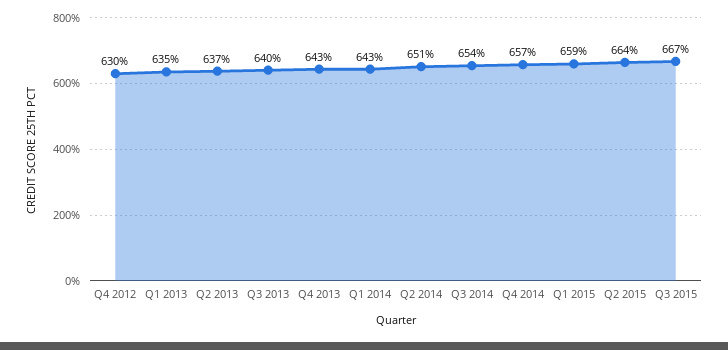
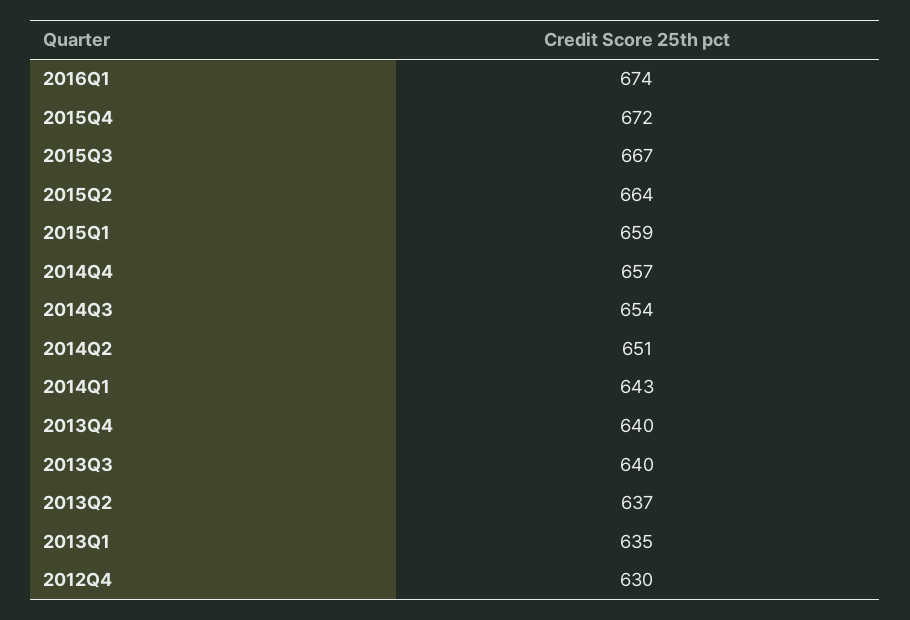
Q4 2013: 643 -> 640
2016Q1: none -> 674
2015Q4: none -> 672

